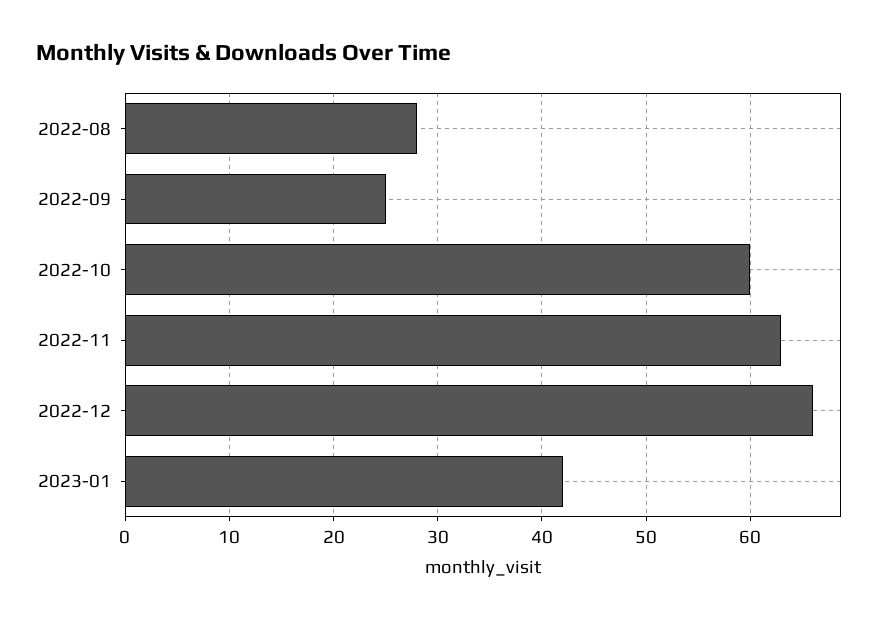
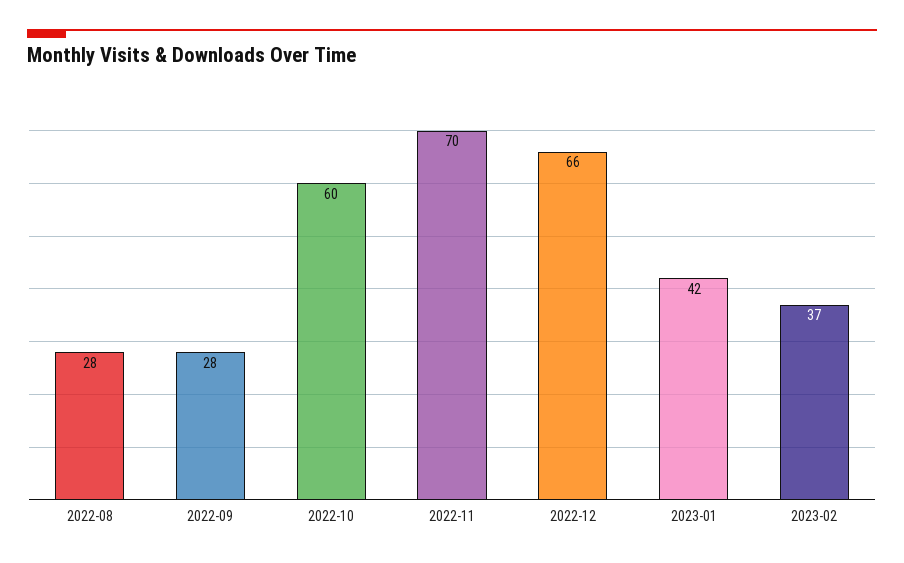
2022-09: 25 -> 28
2022-11: 63 -> 70
2023-02: none -> 37

